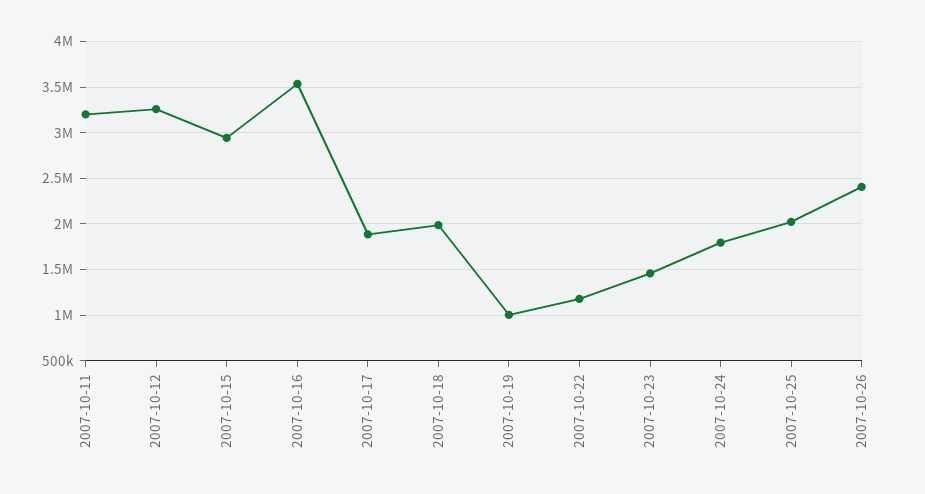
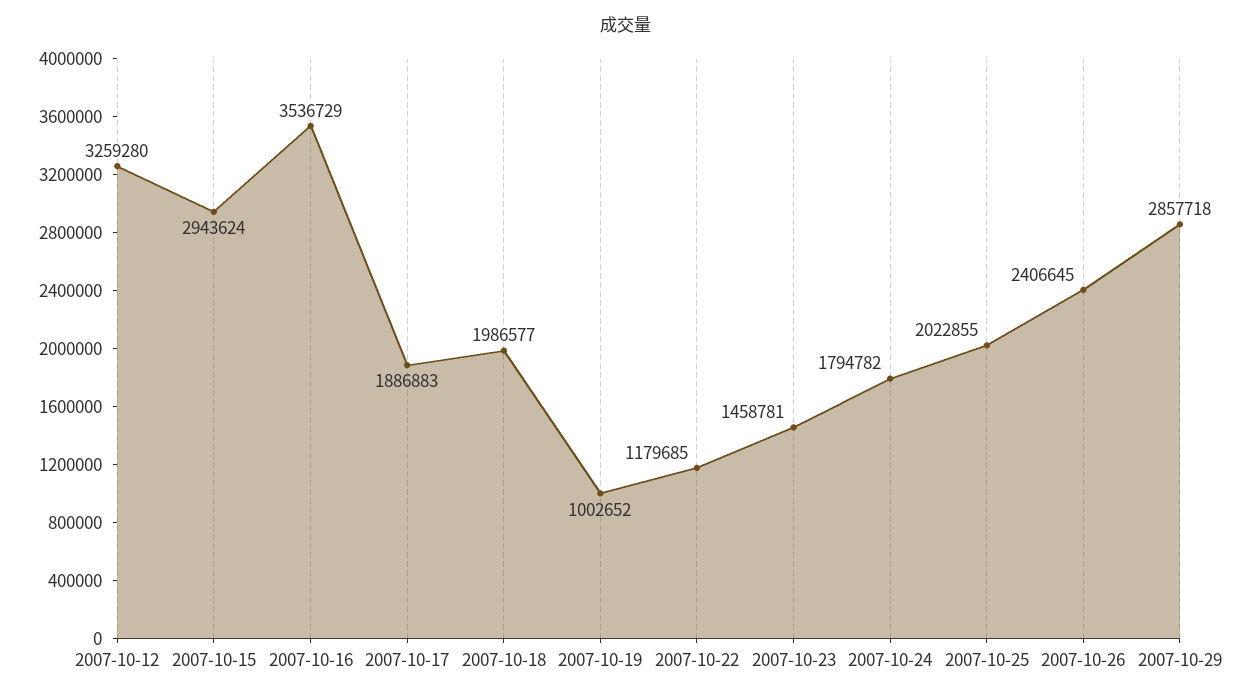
2007-10-11: 3200000 -> none
2007-10-29: none -> 2857718

